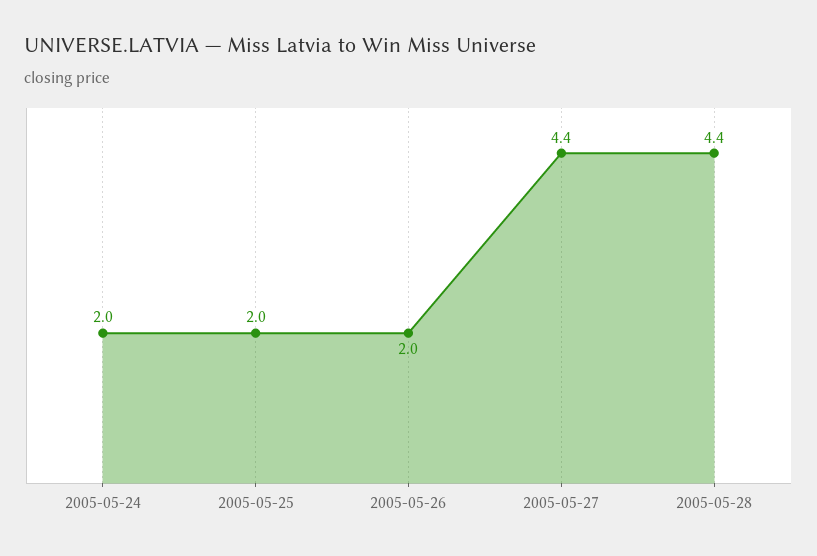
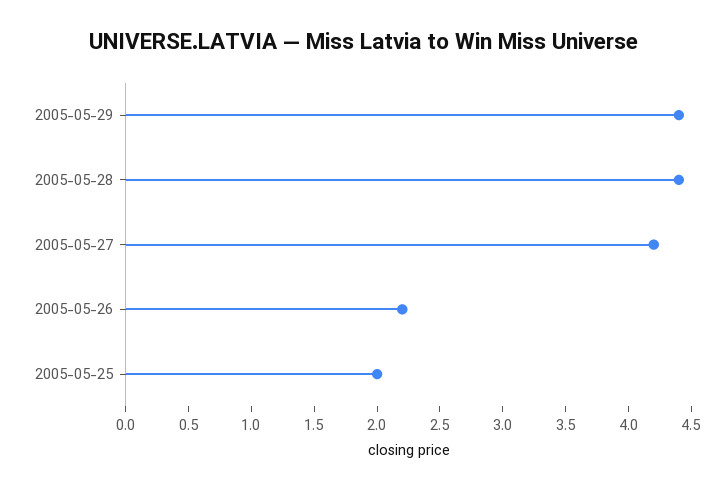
2005-05-24: 2 -> none
2005-05-26: 2 -> 2.2
2005-05-27: 4.4 -> 4.2
2005-05-29: none -> 4.4

